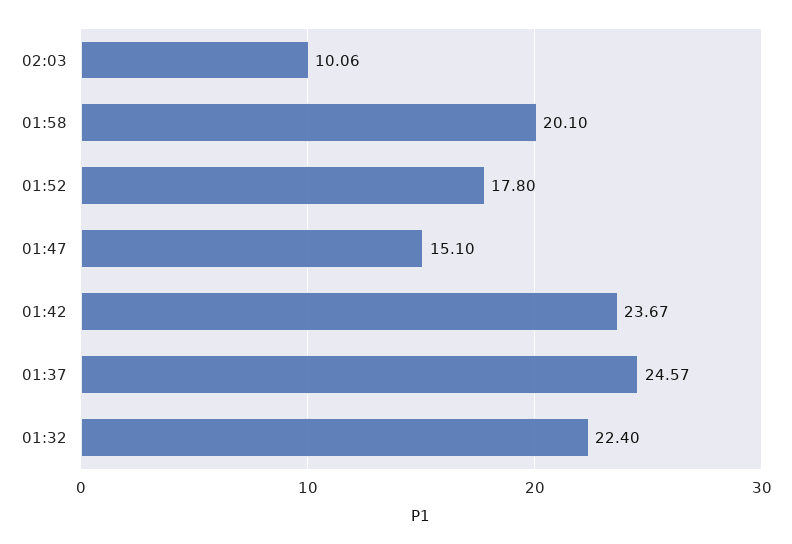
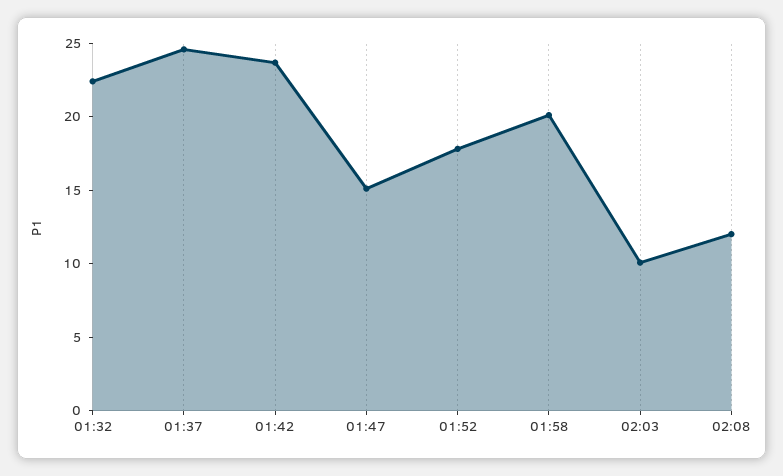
02:08: none -> 12

